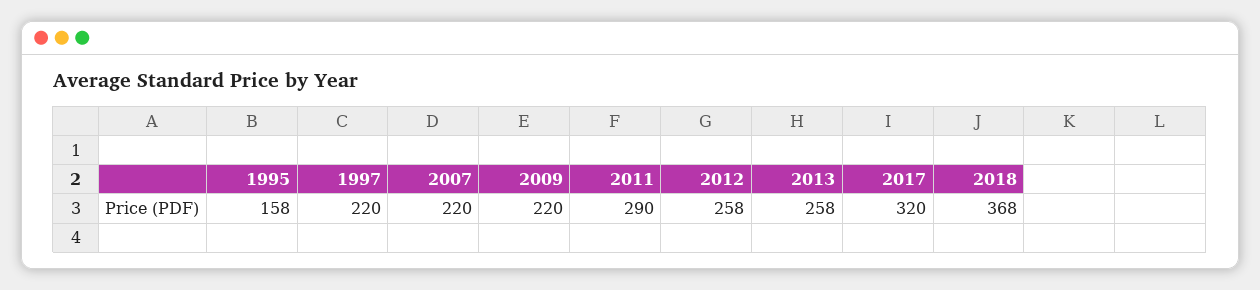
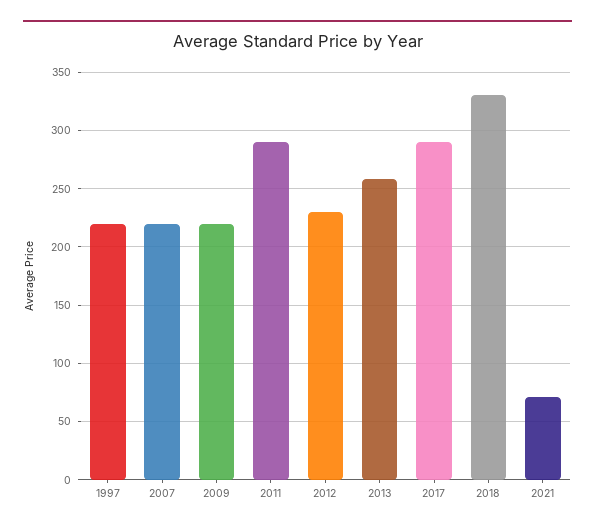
1995: 158 -> none
2012: 258 -> 230
2017: 320 -> 290
2018: 368 -> 330
2021: none -> 70

